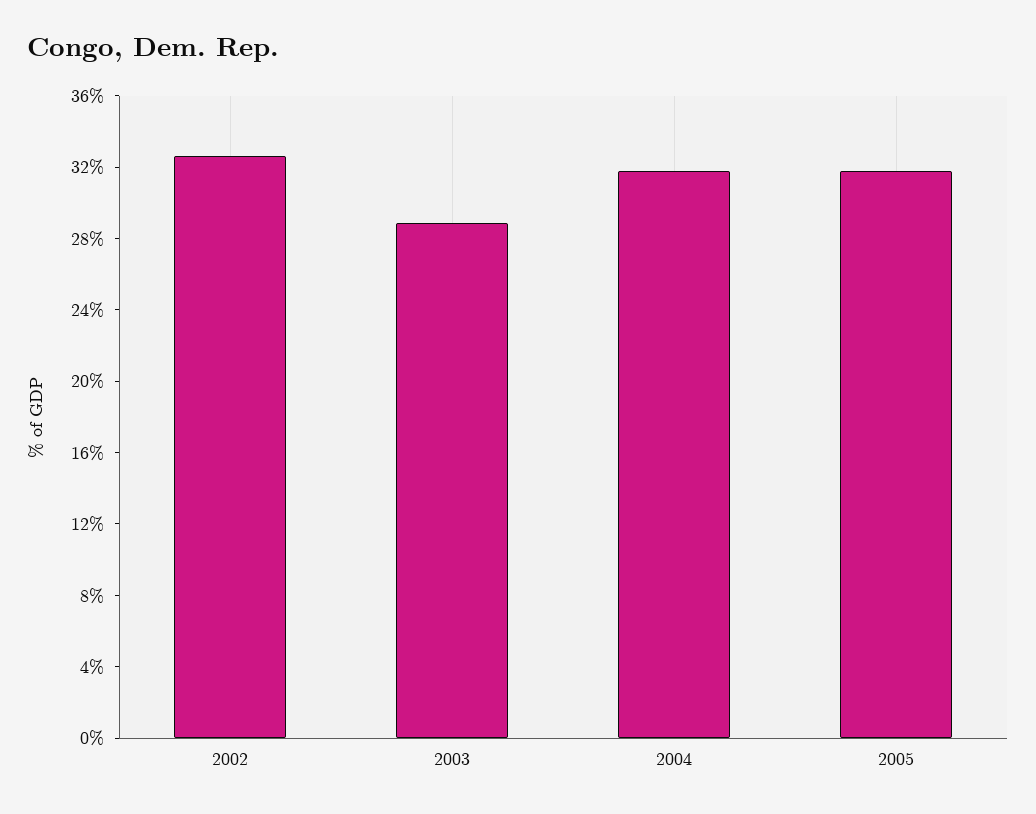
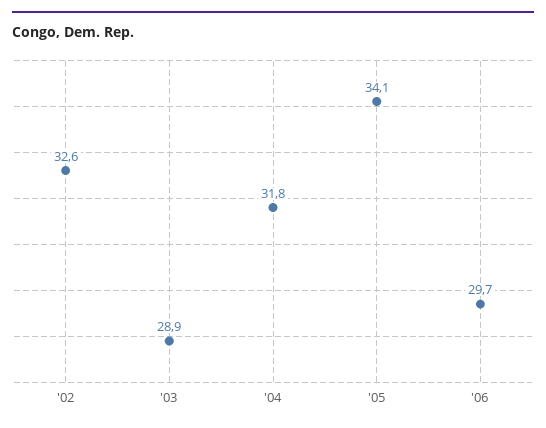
2005: 32 -> 34.1
'06: none -> 29.7

